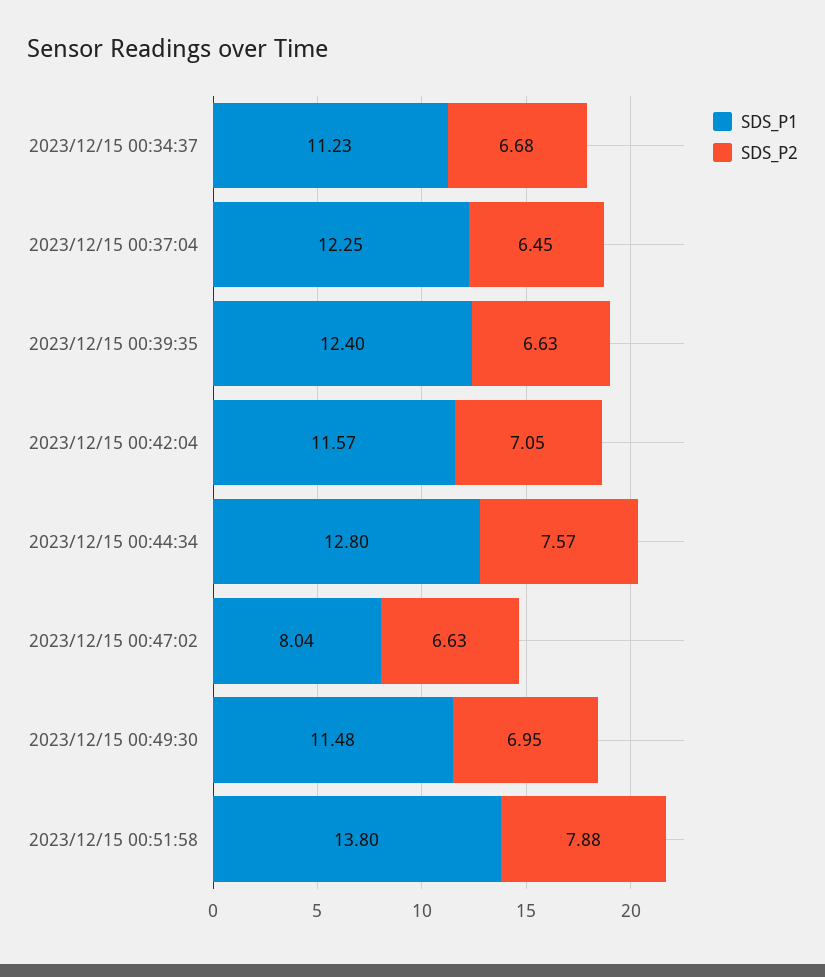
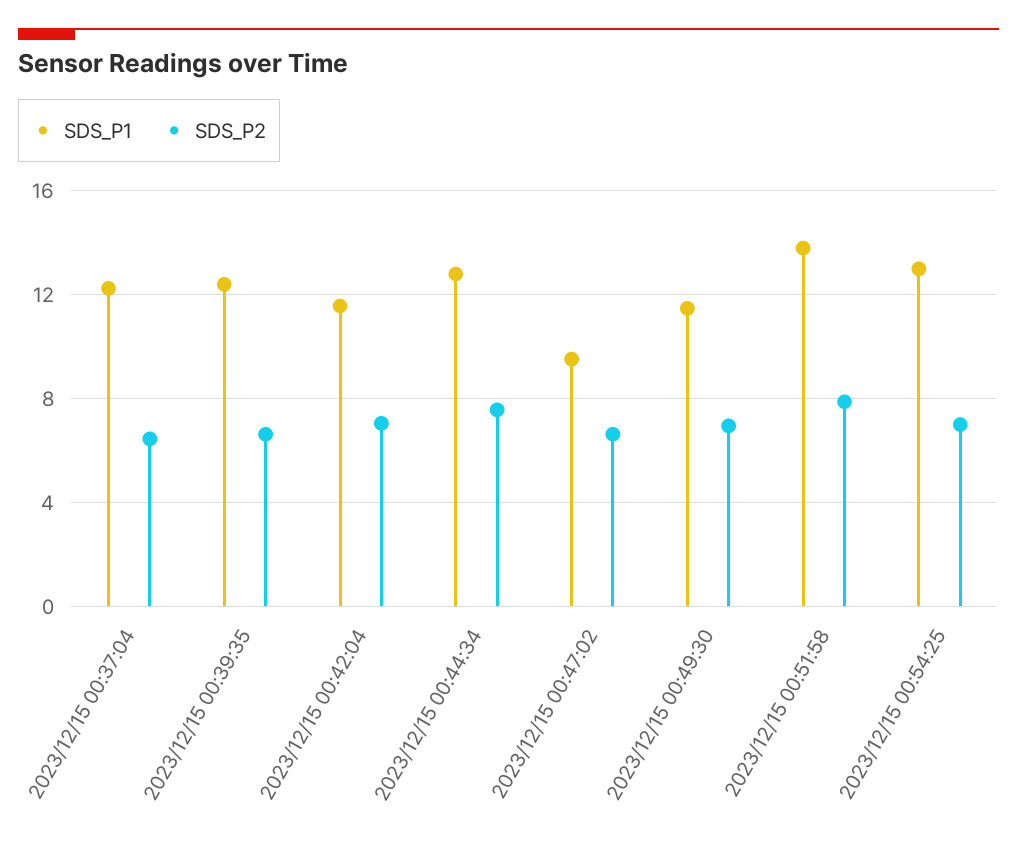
SDS_P1, 2023/12/15 00:34:37: 11.23 -> none
SDS_P2, 2023/12/15 00:34:37: 6.68 -> none
SDS_P1, 2023/12/15 00:47:02: 8.04 -> 9.5
SDS_P1, 2023/12/15 00:54:25: none -> 13
SDS_P2, 2023/12/15 00:54:25: none -> 7

